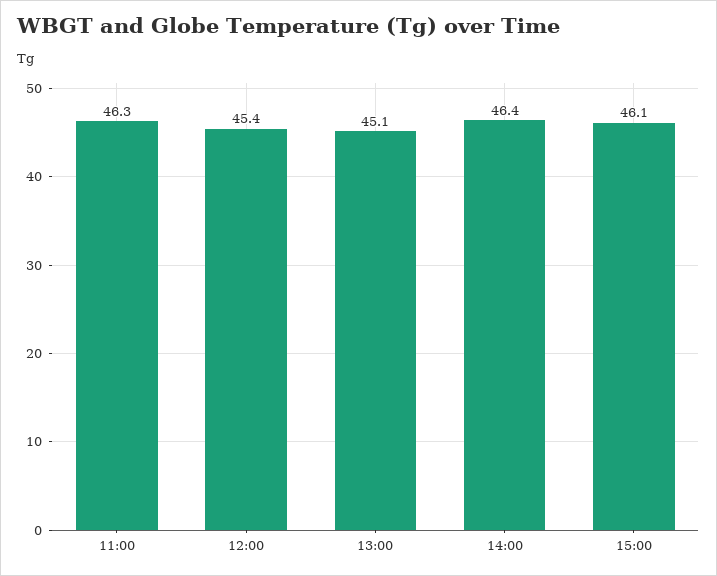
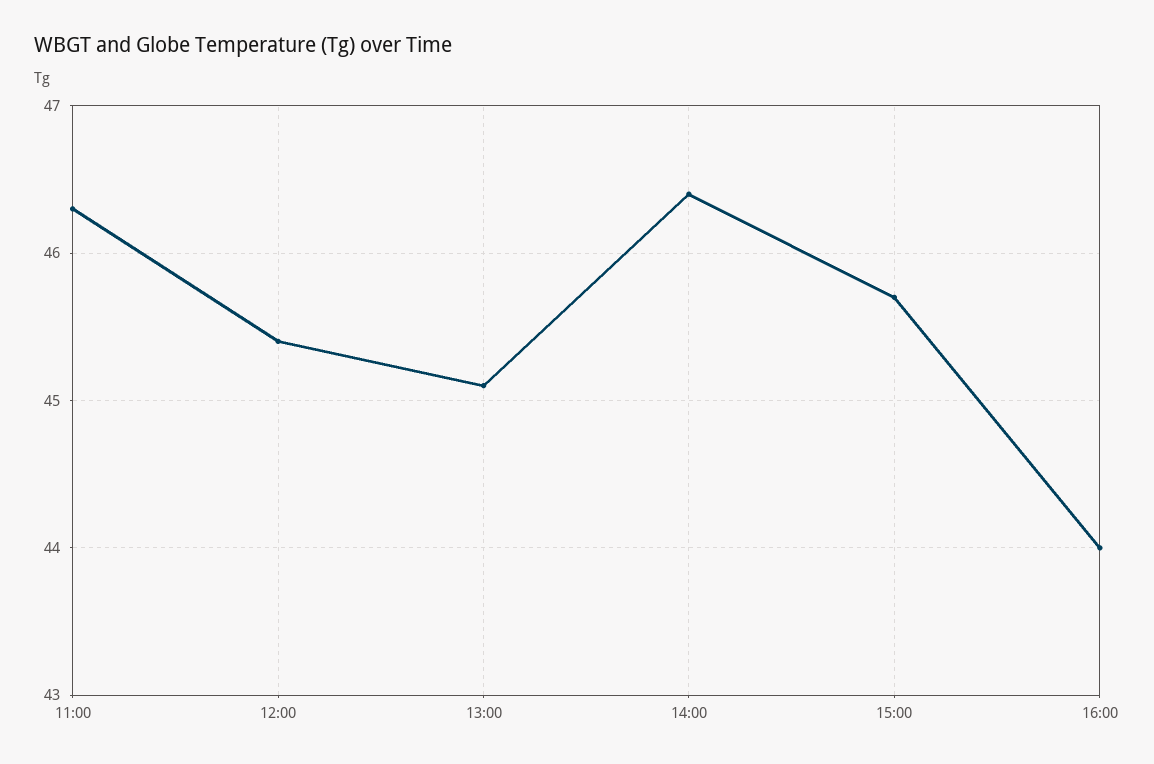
15:00: 46.1 -> 45.7
16:00: none -> 44

